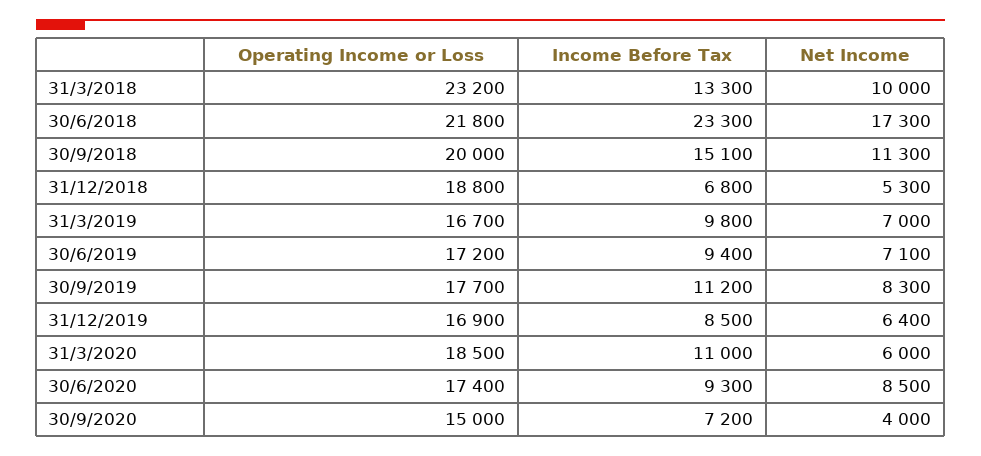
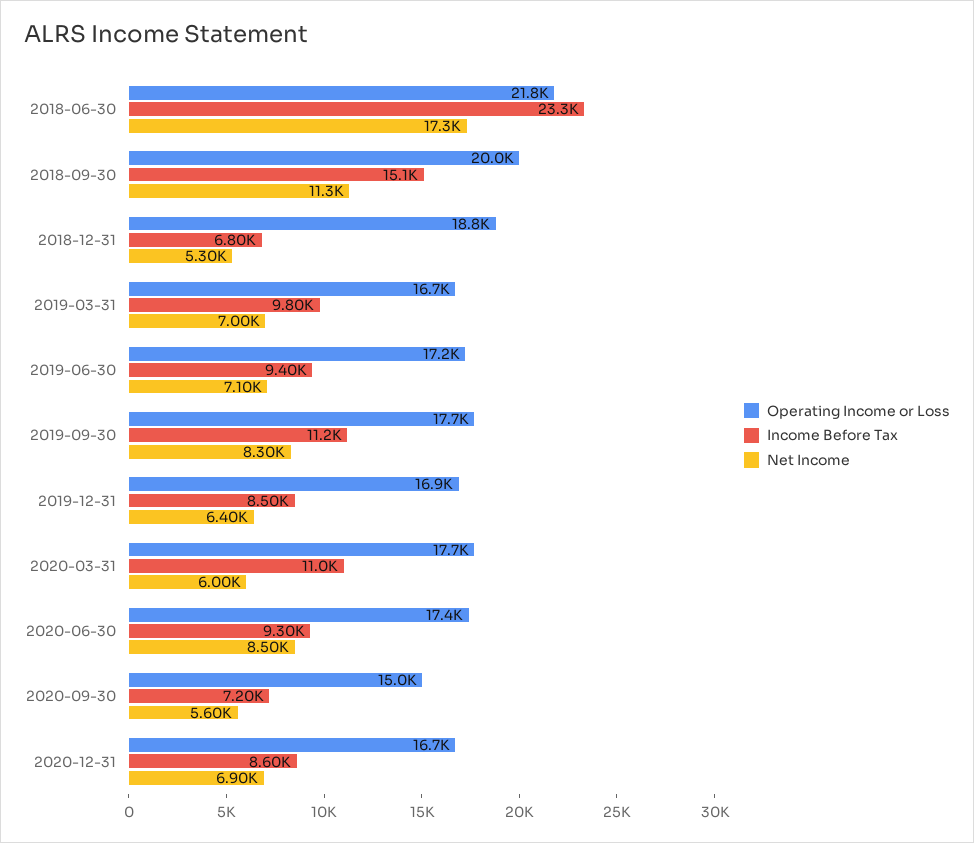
Operating Income or Loss, 31/3/2018: 23200 -> none
Income Before Tax, 31/3/2018: 13300 -> none
Net Income, 31/3/2018: 10000 -> none
Operating Income or Loss, 31/3/2020: 18500 -> 17700
Net Income, 30/9/2020: 4000 -> 5600
Operating Income or Loss, 2020-12-31: none -> 16700
Income Before Tax, 2020-12-31: none -> 8600
Net Income, 2020-12-31: none -> 6900

